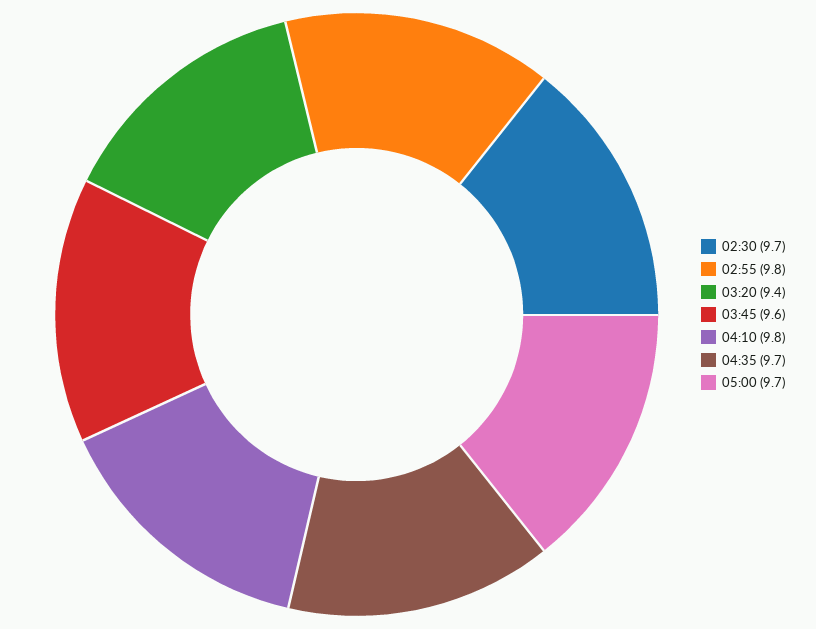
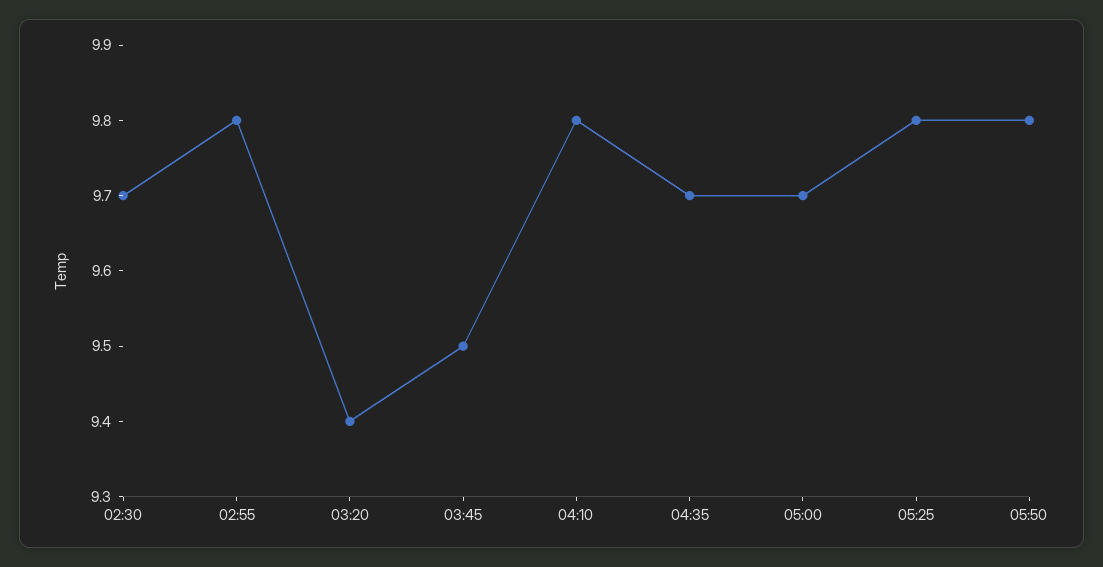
03:45: 9.6 -> 9.5
05:25: none -> 9.8
05:50: none -> 9.8

